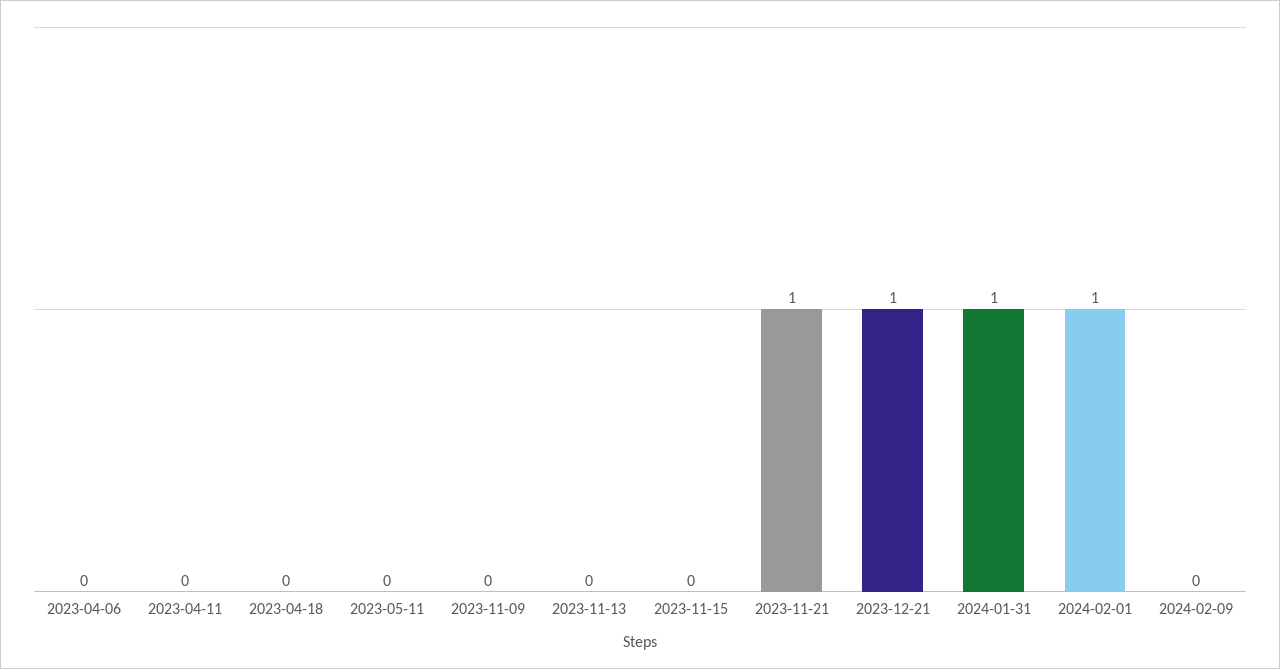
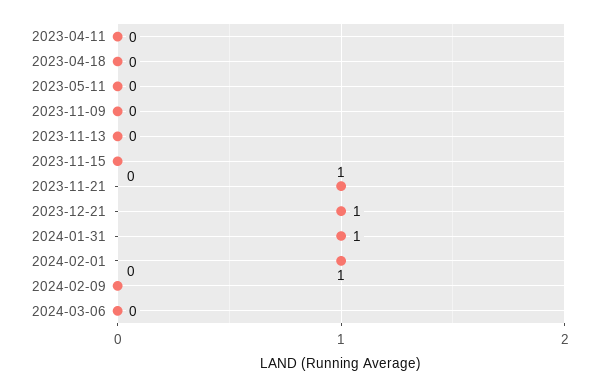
2023-04-06: 0 -> none
2024-03-06: none -> 0

